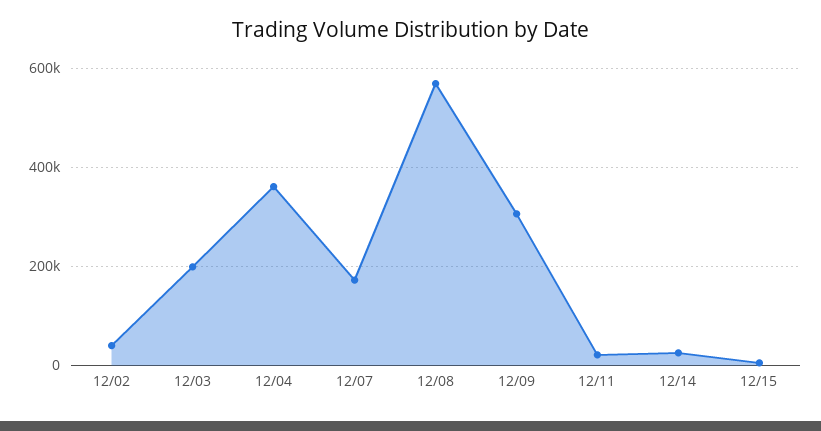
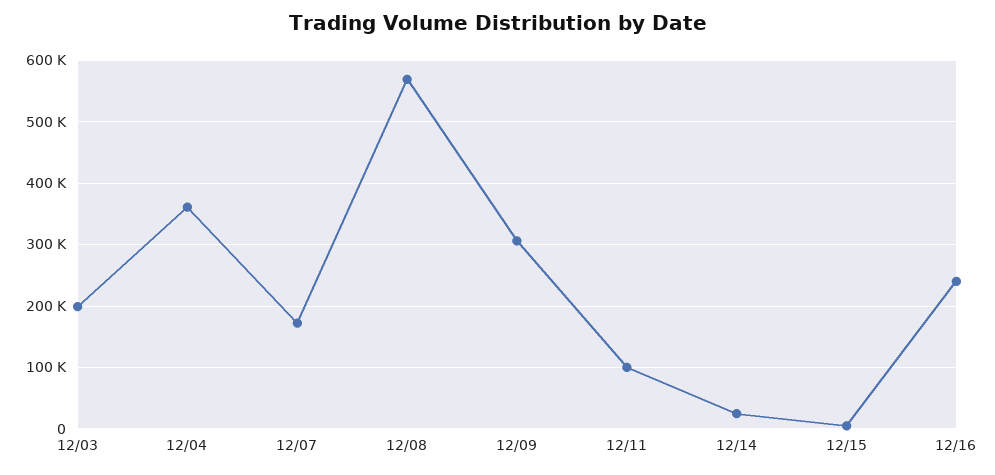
12/02: 40000 -> none
12/11: 20000 -> 100000
12/16: none -> 240000

